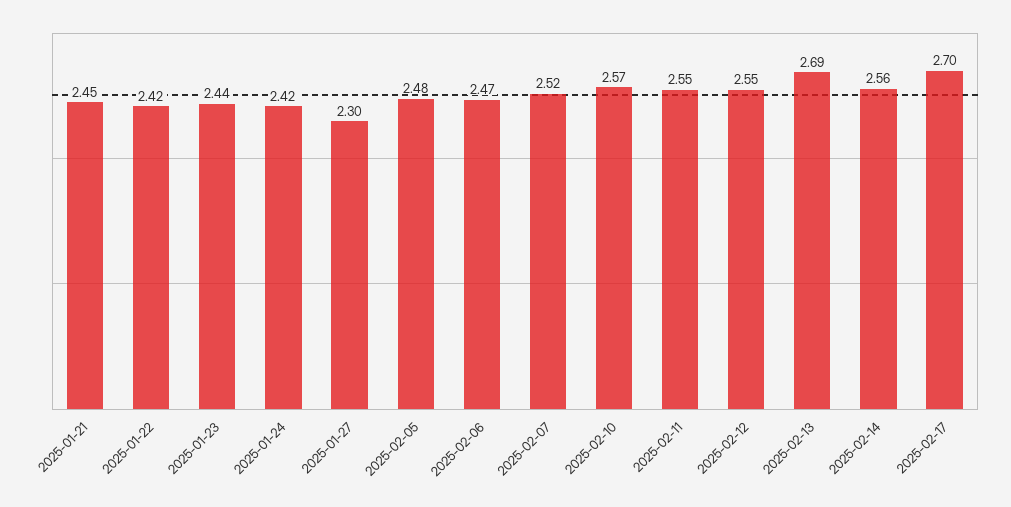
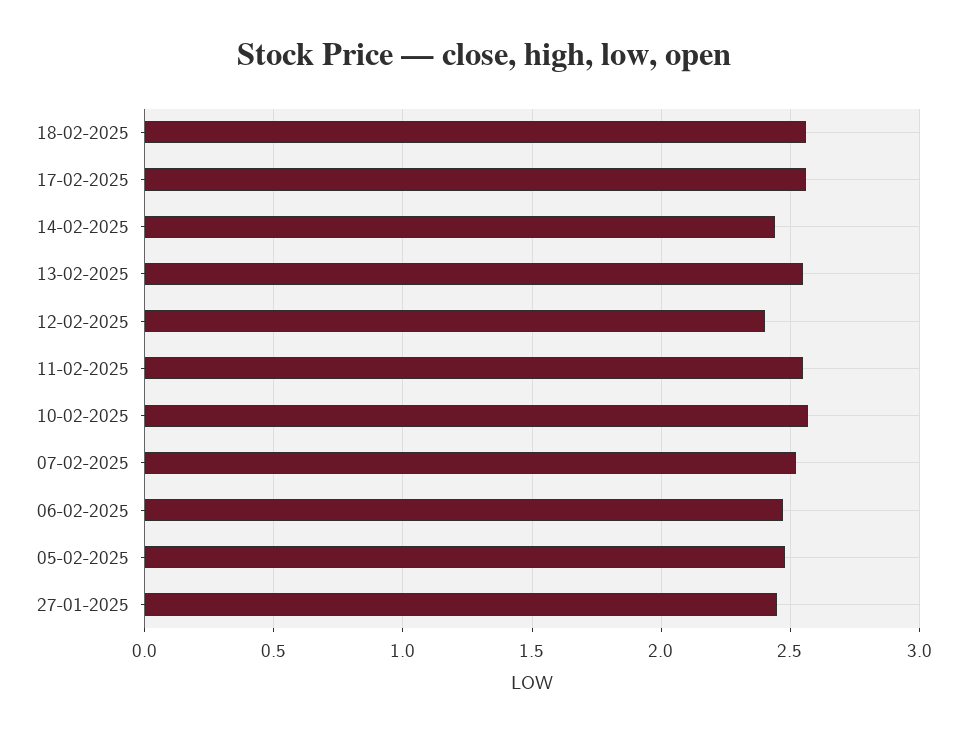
2025-01-21: 2.45 -> none
2025-01-22: 2.42 -> none
2025-01-23: 2.44 -> none
2025-01-24: 2.42 -> none
2025-01-27: 2.3 -> 2.45
2025-02-12: 2.55 -> 2.4
2025-02-13: 2.69 -> 2.55
2025-02-14: 2.56 -> 2.45
2025-02-17: 2.7 -> 2.55
18-02-2025: none -> 2.55

